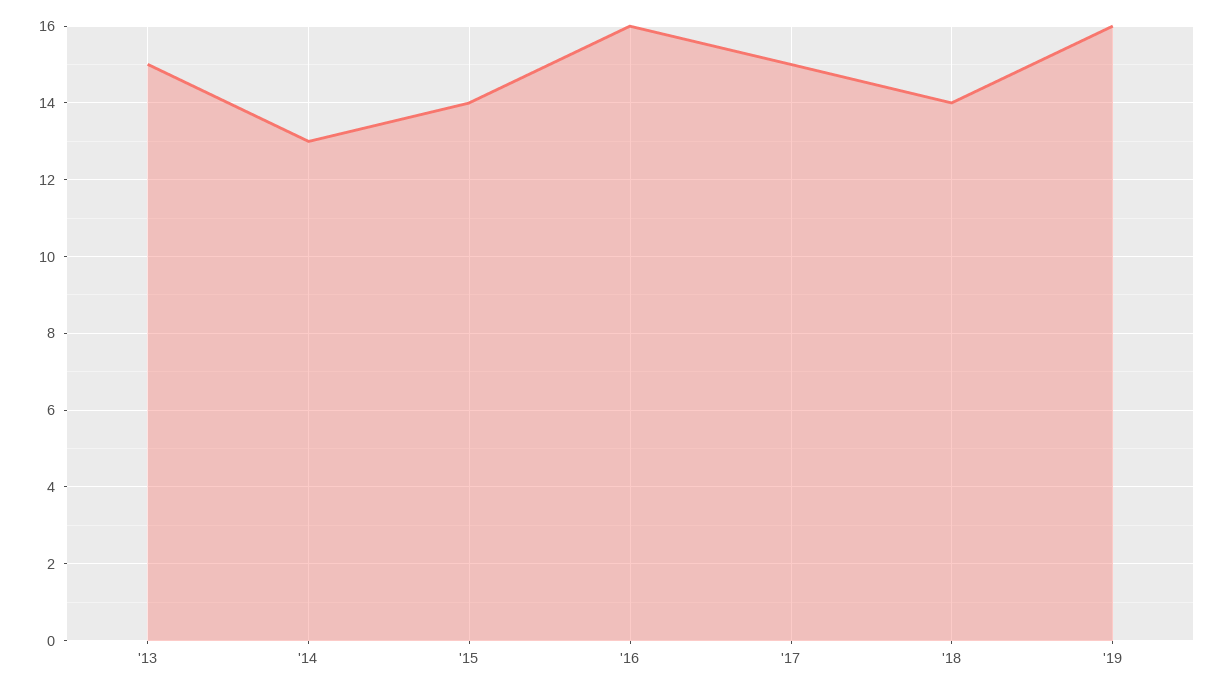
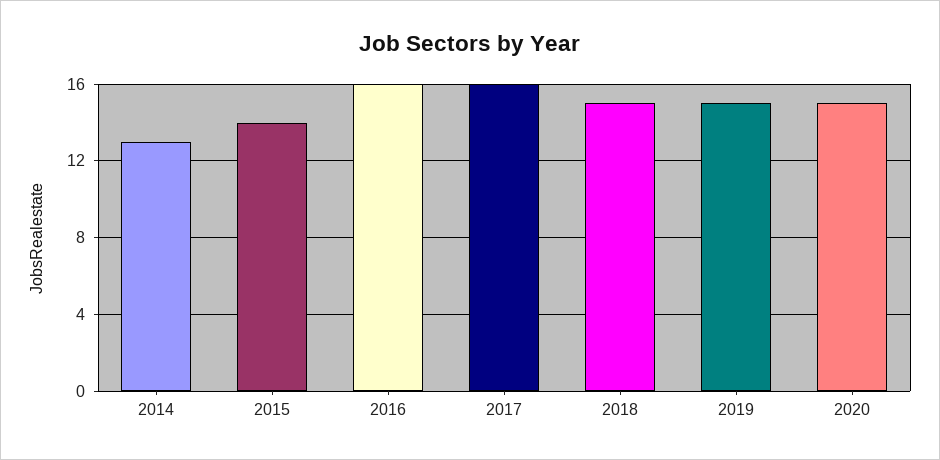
'13: 15 -> none
'17: 15 -> 16
'18: 14 -> 15
'19: 16 -> 15
2020: none -> 15

